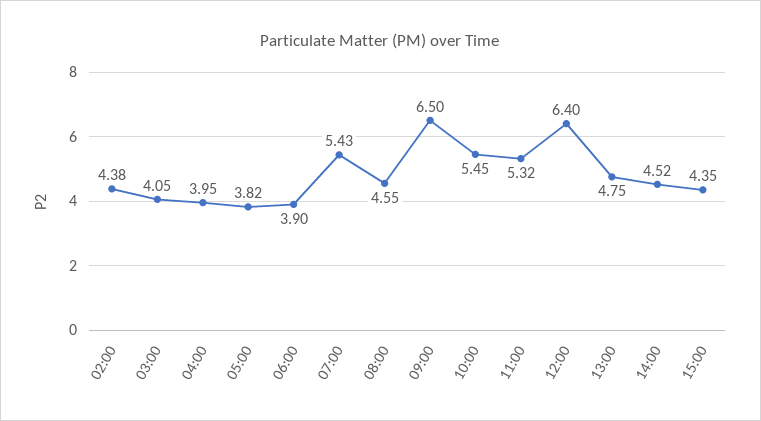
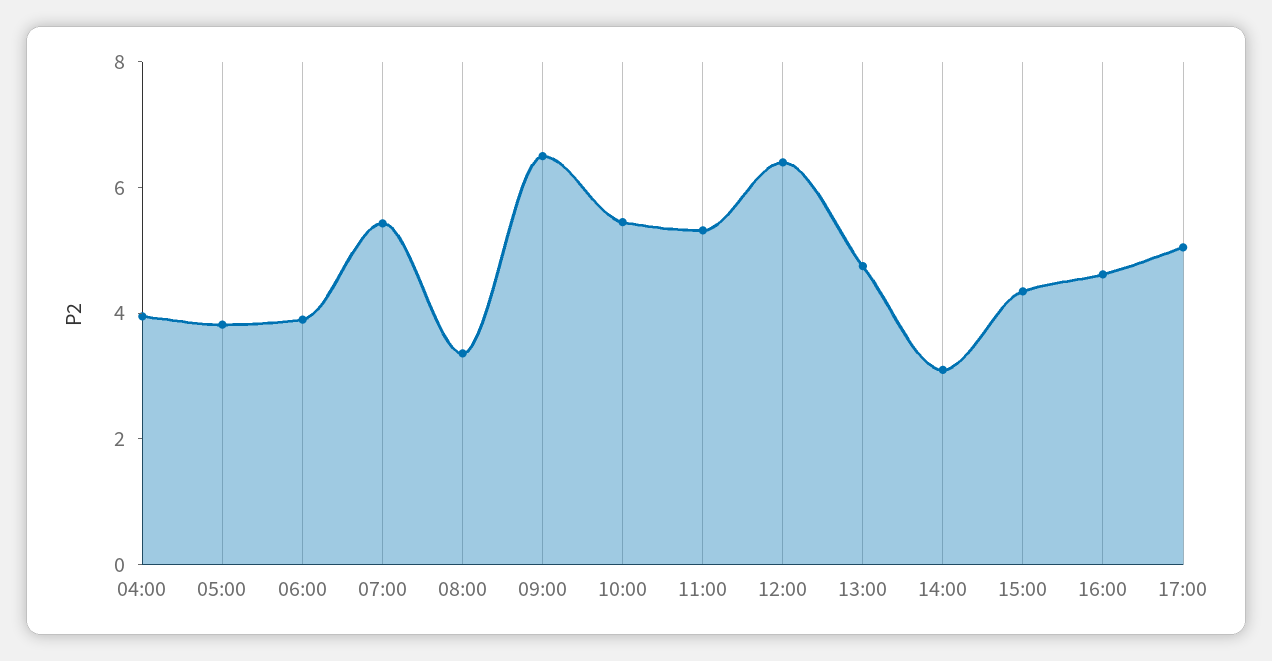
02:00: 4.38 -> none
03:00: 4.05 -> none
08:00: 4.55 -> 3.5
14:00: 4.52 -> 3
16:00: none -> 4.5
17:00: none -> 5

